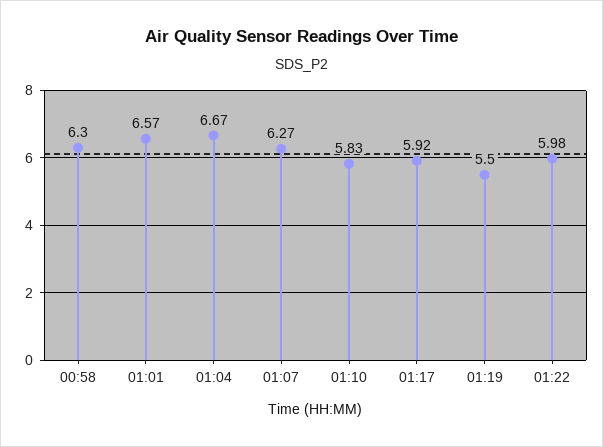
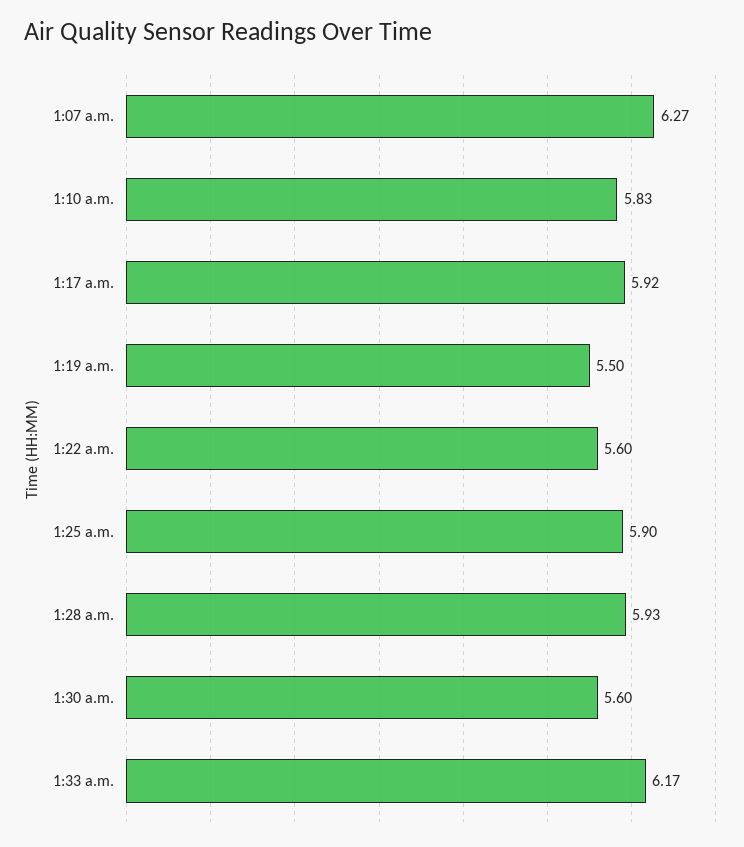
00:58: 6.3 -> none
01:01: 6.57 -> none
01:04: 6.67 -> none
01:22: 5.98 -> 5.6
1:25 a.m.: none -> 5.9
1:28 a.m.: none -> 5.93
1:30 a.m.: none -> 5.6
1:33 a.m.: none -> 6.17

